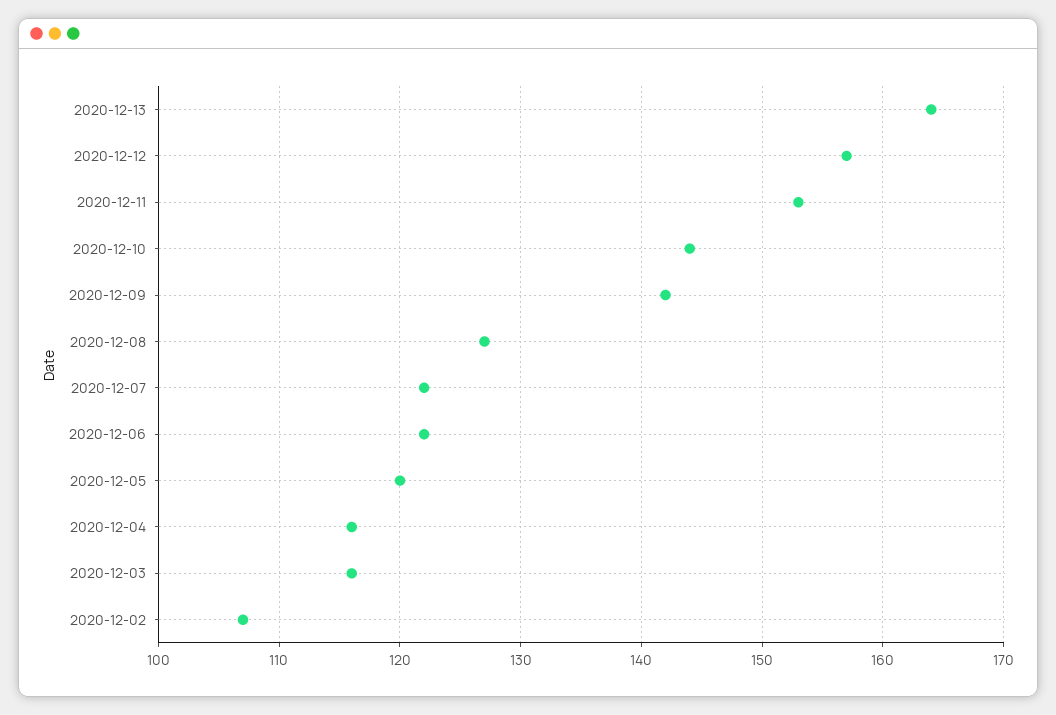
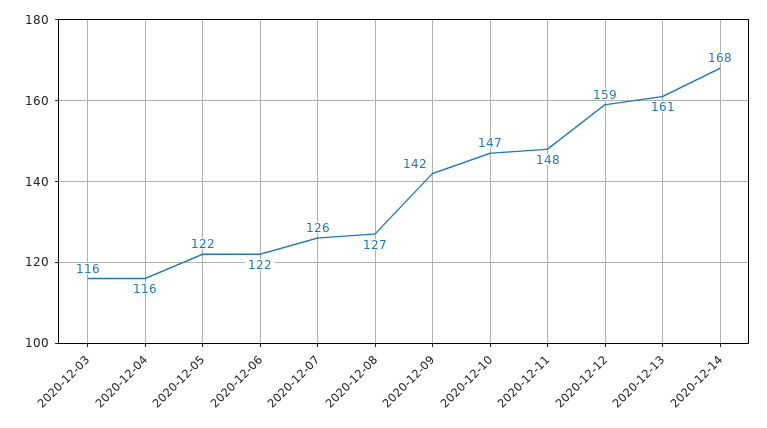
2020-12-13: 164 -> 161
2020-12-12: 157 -> 159
2020-12-11: 153 -> 148
2020-12-10: 144 -> 147
2020-12-07: 122 -> 126
2020-12-05: 120 -> 122
2020-12-02: 107 -> none
2020-12-14: none -> 168

